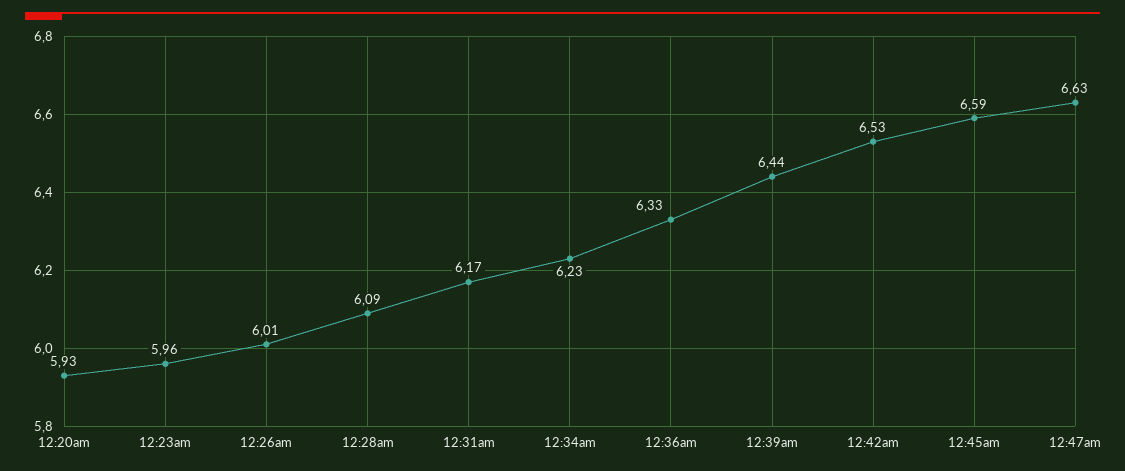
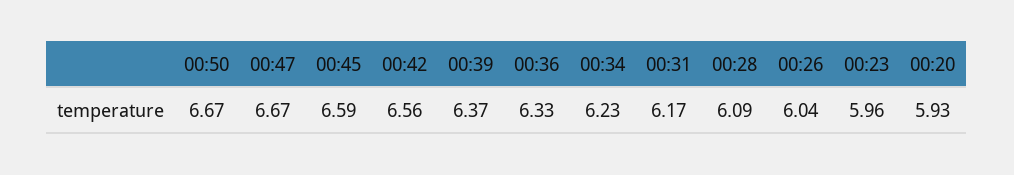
12:26am: 6.01 -> 6.04
12:39am: 6.44 -> 6.37
12:42am: 6.53 -> 6.56
12:47am: 6.63 -> 6.67
00:50: none -> 6.67

